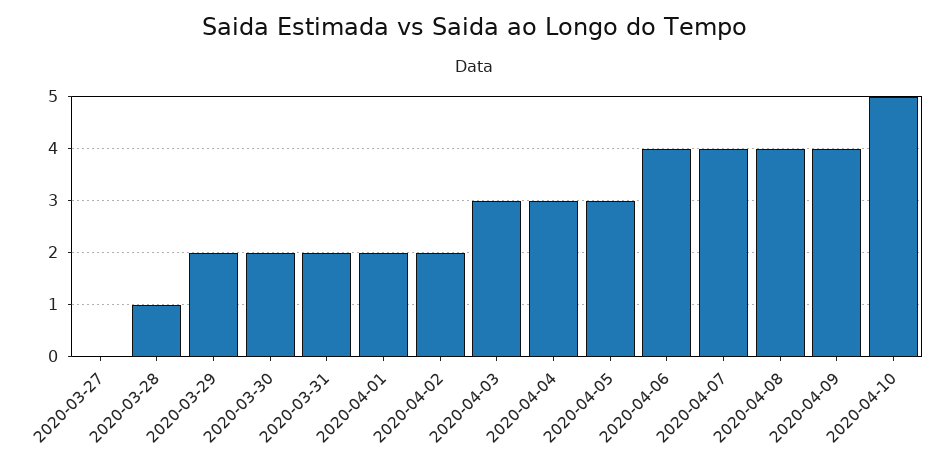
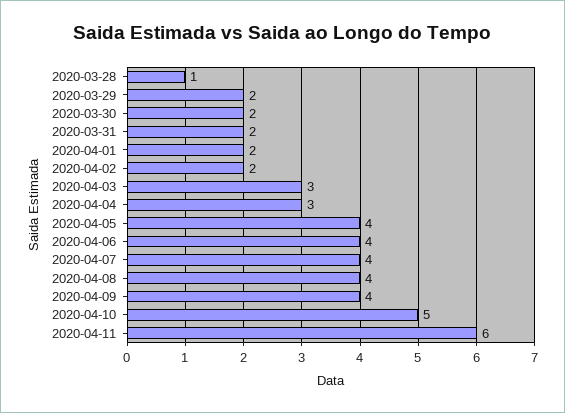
2020-03-27: 0 -> none
2020-04-05: 3 -> 4
2020-04-11: none -> 6

